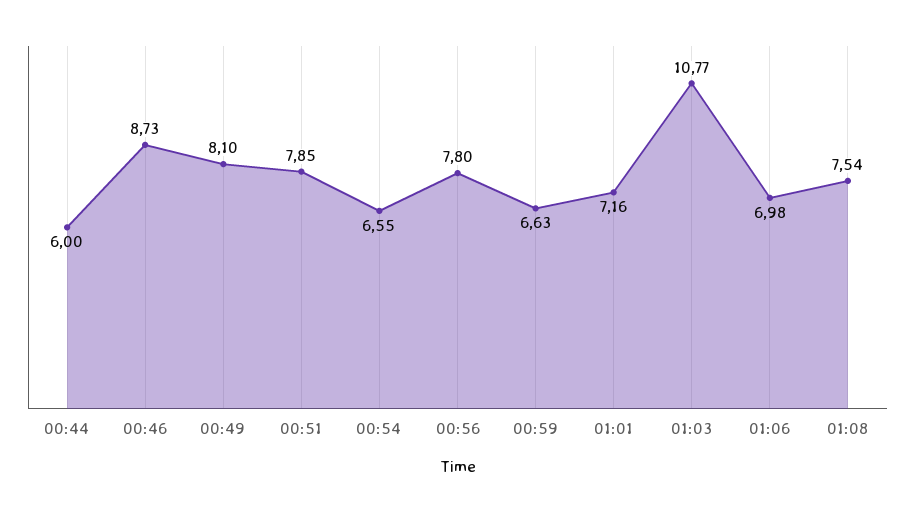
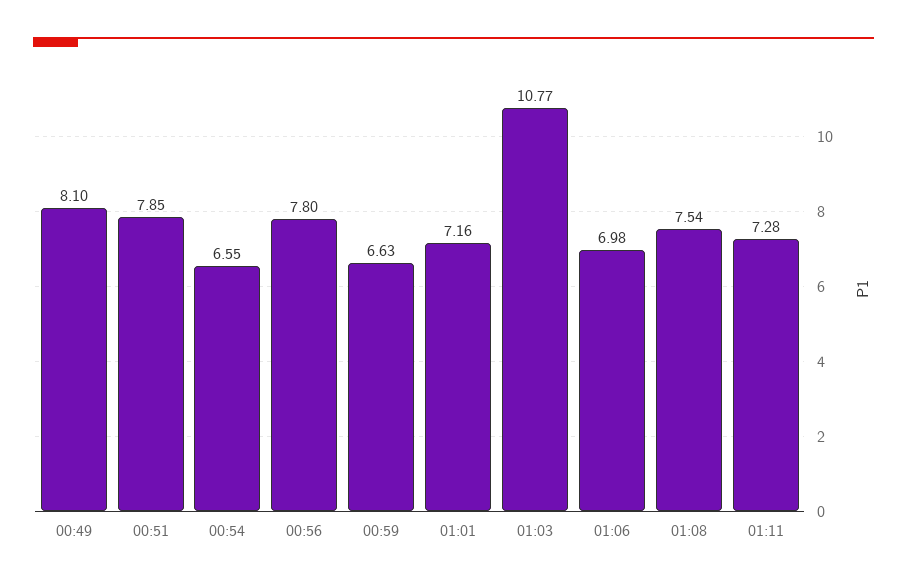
00:44: 6 -> none
00:46: 8.73 -> none
01:11: none -> 7.28

